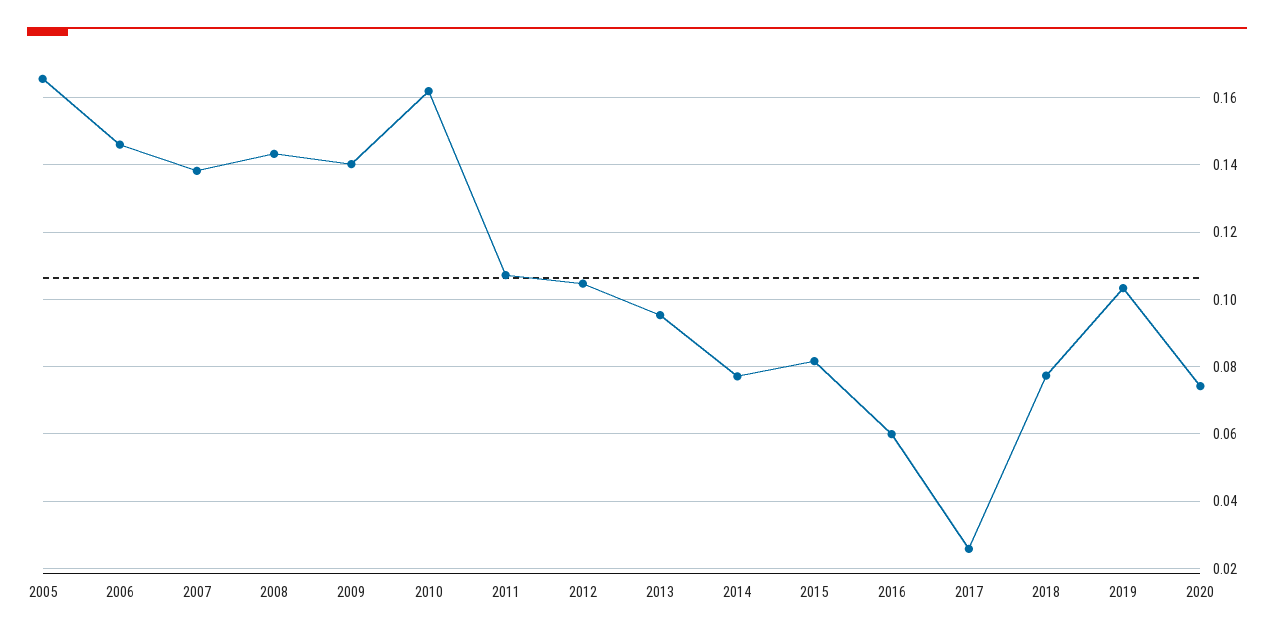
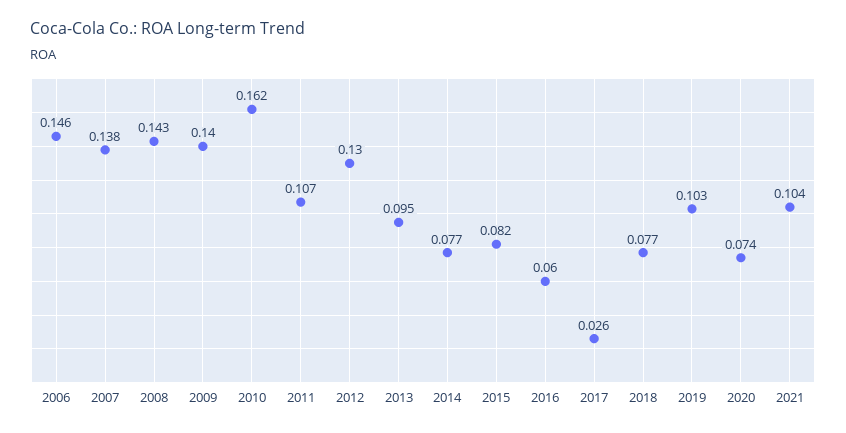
2005: 0.166 -> none
2012: 0.104 -> 0.13
2021: none -> 0.104

